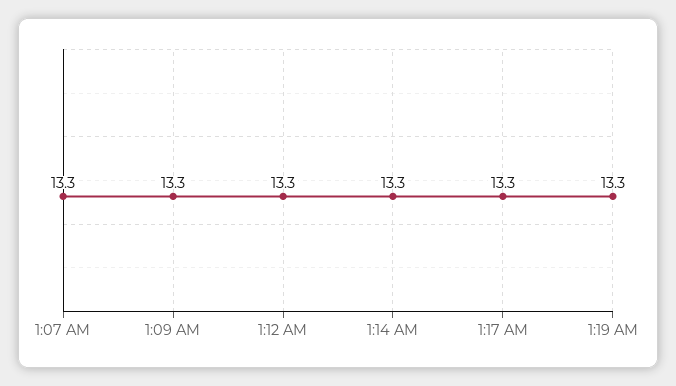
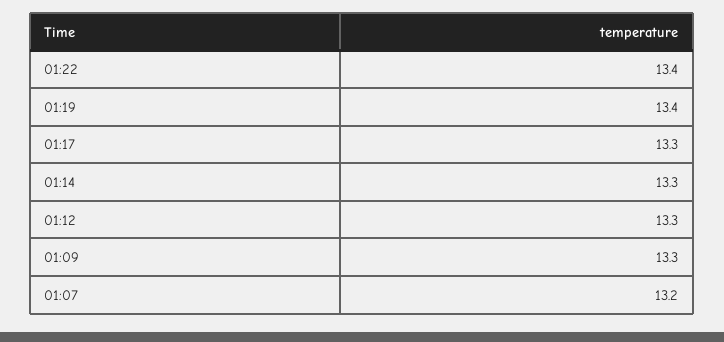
1:07 AM: 13.3 -> 13.2
1:19 AM: 13.3 -> 13.4
01:22: none -> 13.4

